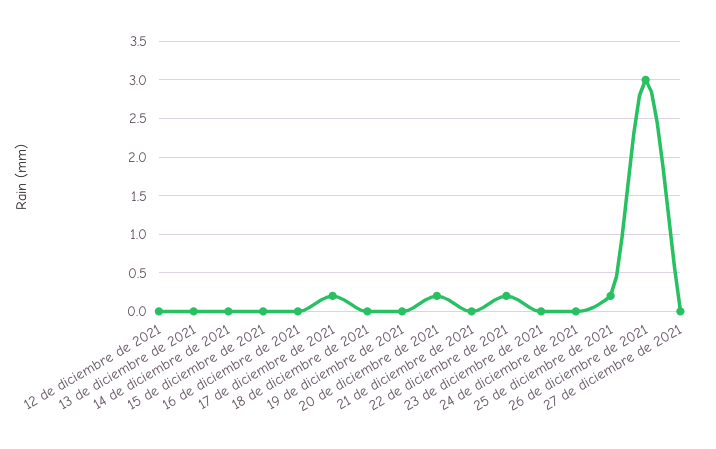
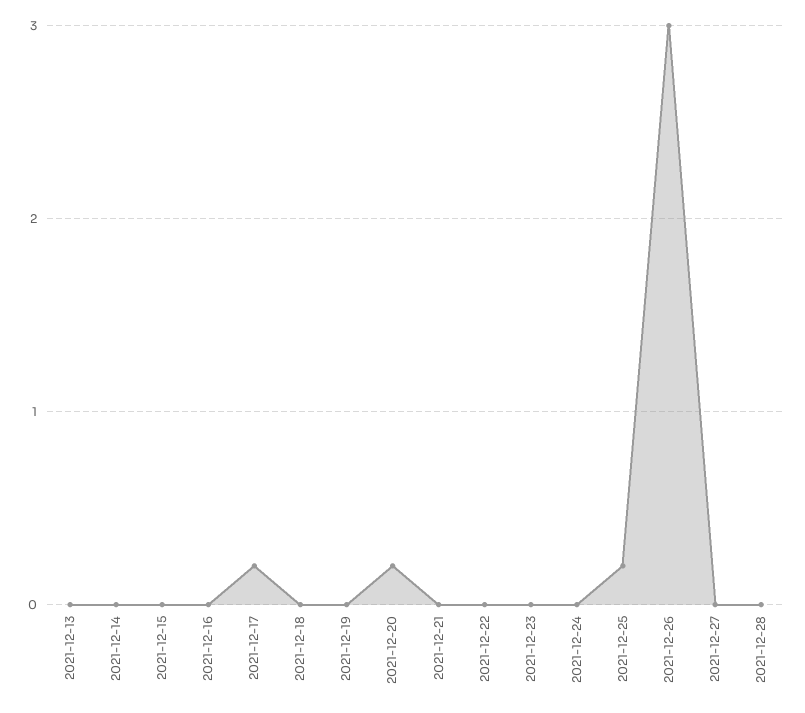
12 de diciembre de 2021: 0 -> none
22 de diciembre de 2021: 0.2 -> 0
2021-12-28: none -> 0

